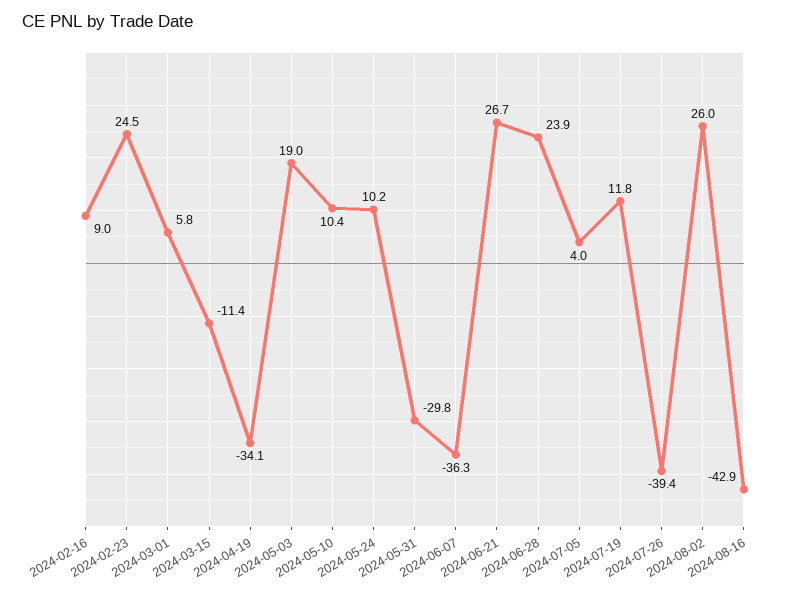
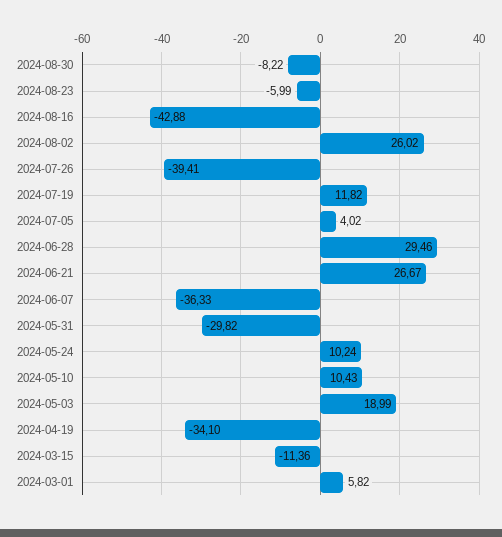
2024-02-16: 9 -> none
2024-02-23: 24.5 -> none
2024-06-28: 23.9 -> 29.46
2024-08-30: none -> -8.22
2024-08-23: none -> -5.99

